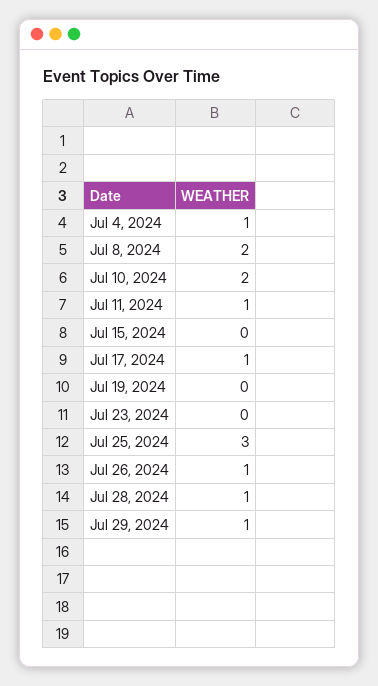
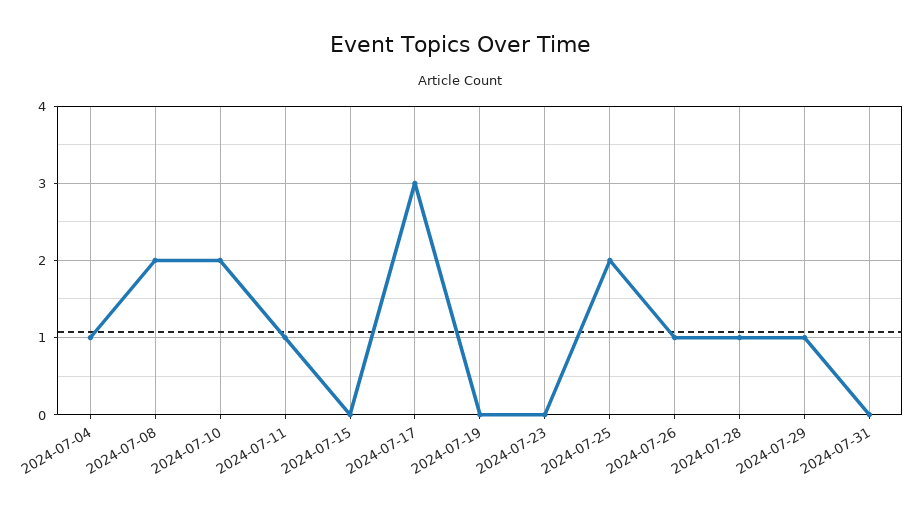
Jul 17, 2024: 1 -> 3
Jul 25, 2024: 3 -> 2
2024-07-31: none -> 0

